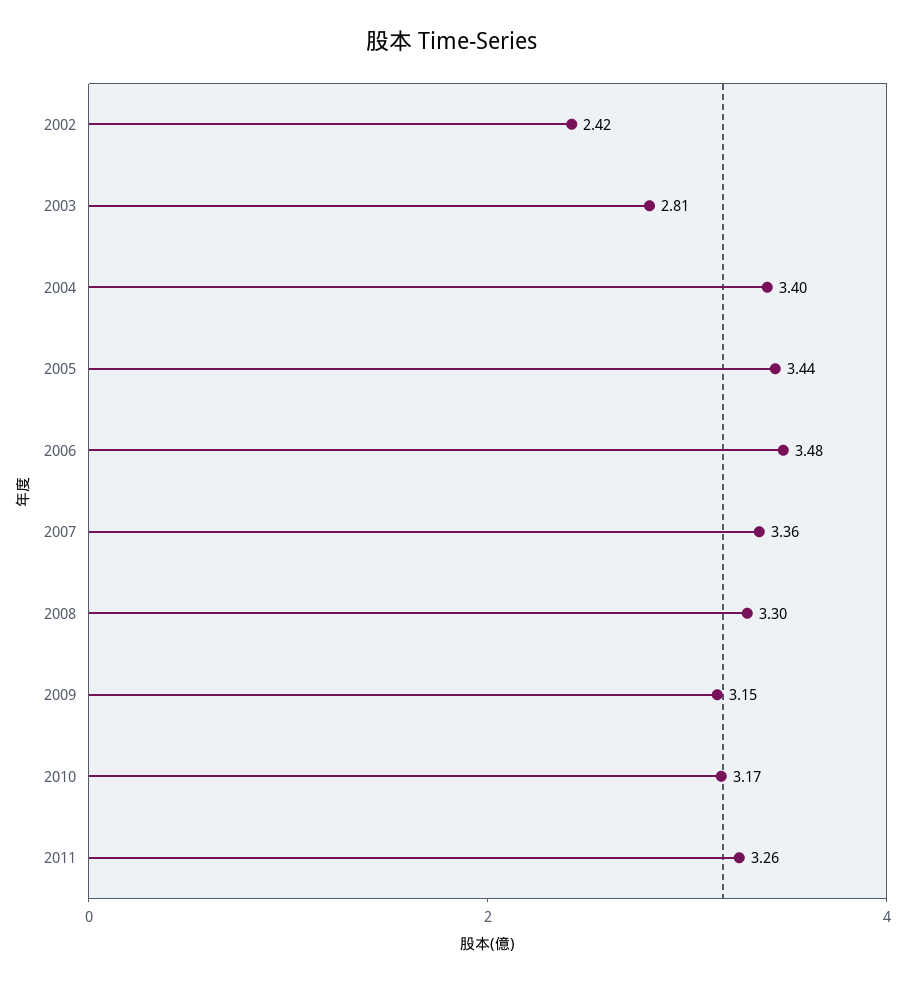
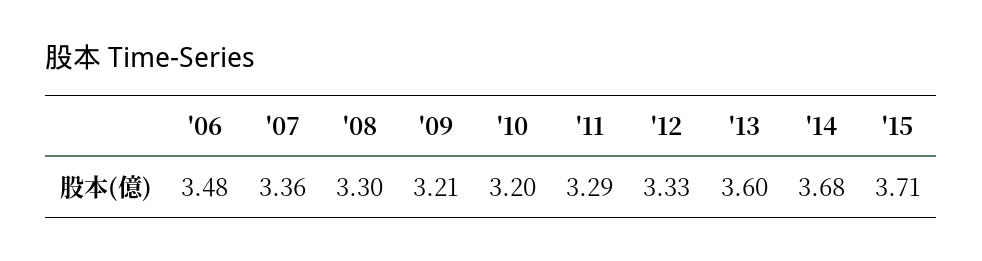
2002: 2.42 -> none
2003: 2.81 -> none
2004: 3.4 -> none
2005: 3.44 -> none
2009: 3.15 -> 3.21
2010: 3.17 -> 3.2
2011: 3.26 -> 3.29
'12: none -> 3.33
'13: none -> 3.6
'14: none -> 3.68
'15: none -> 3.71

